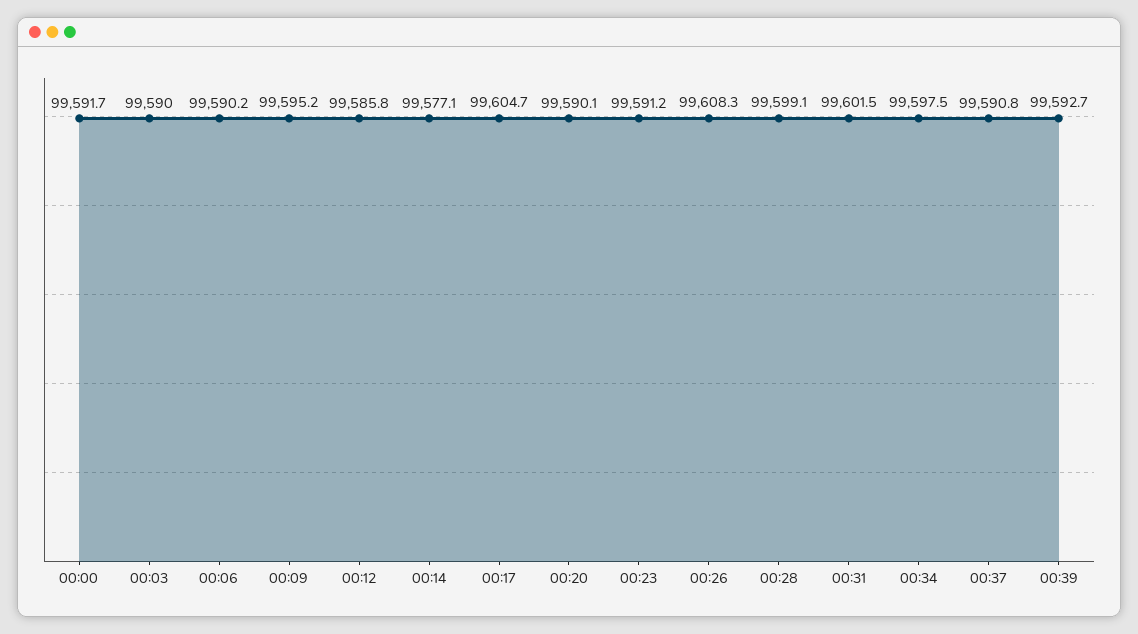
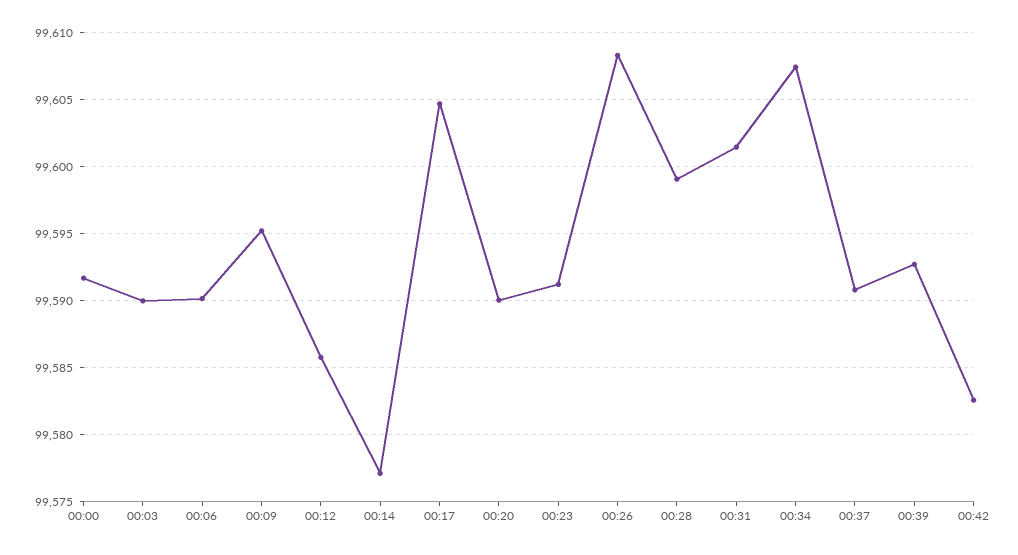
00:34: 99597.5 -> 99607.5
00:42: none -> 99582.5

